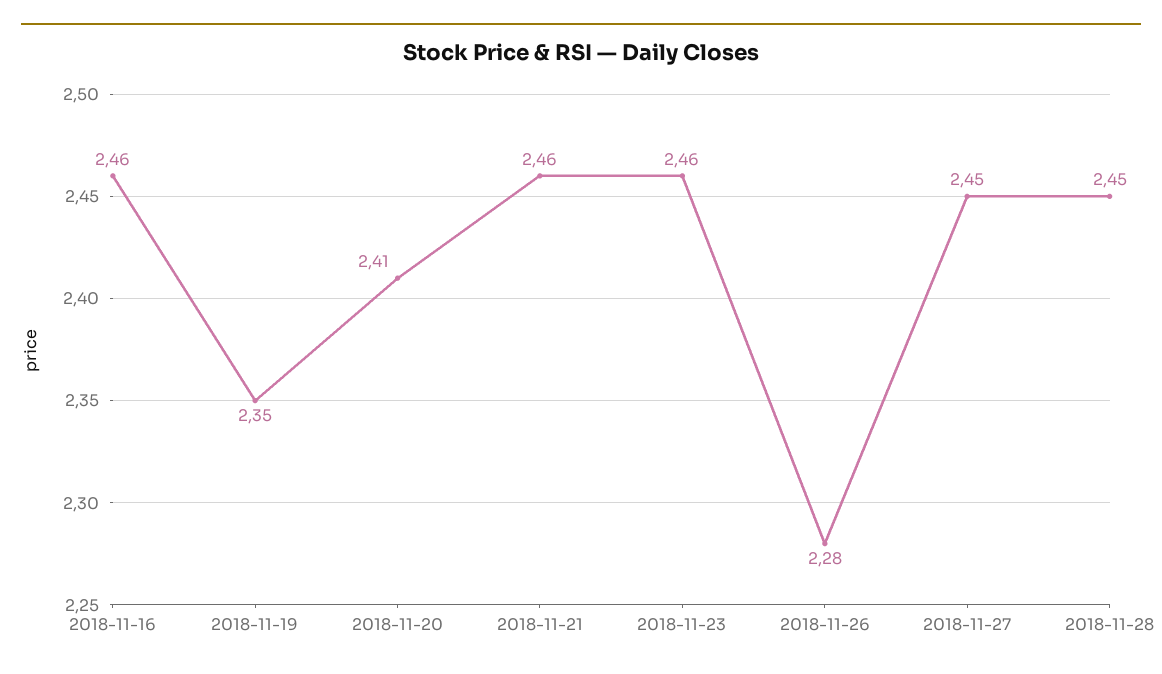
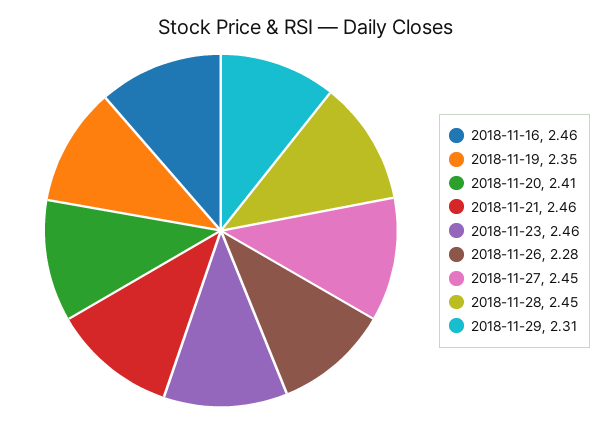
2018-11-29: none -> 2.31

